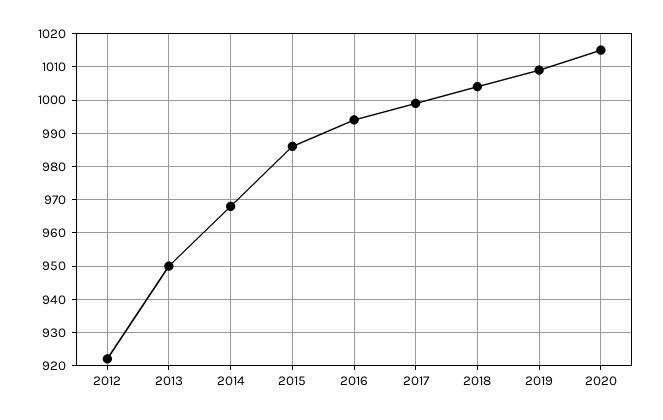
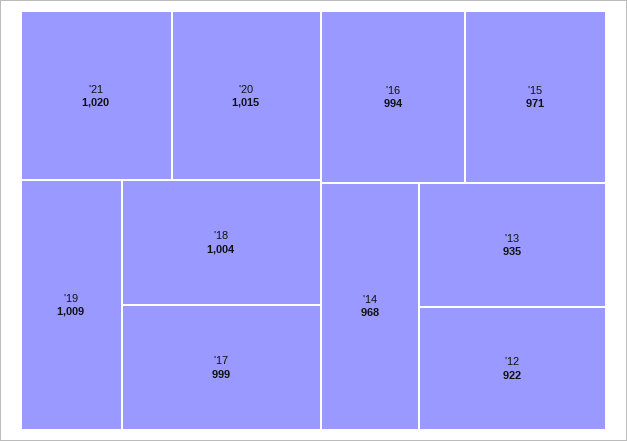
2013: 950 -> 935
2015: 985 -> 971
'21: none -> 1020

